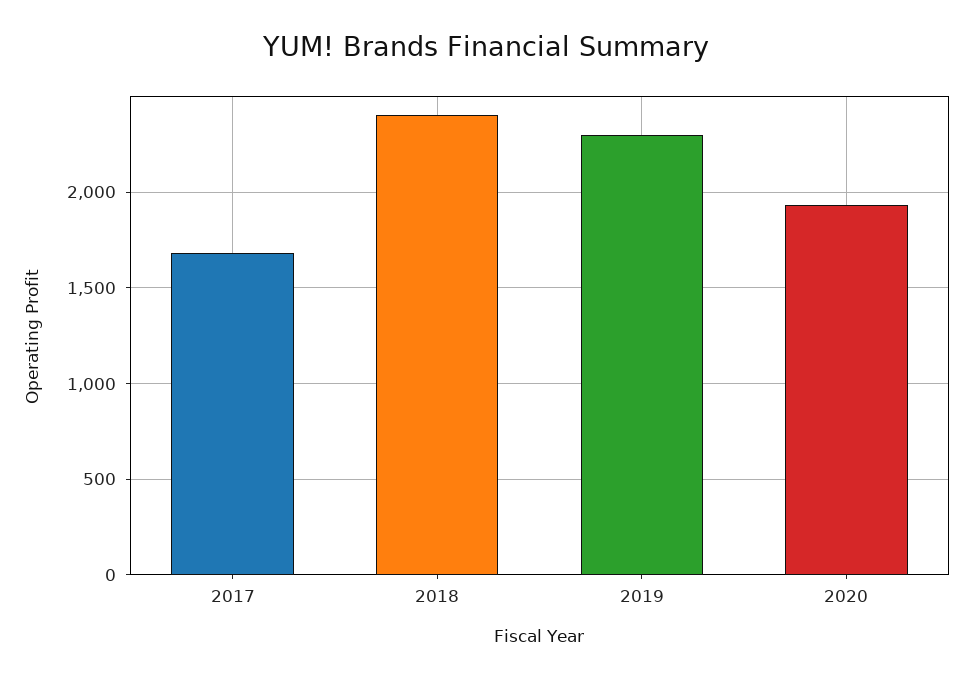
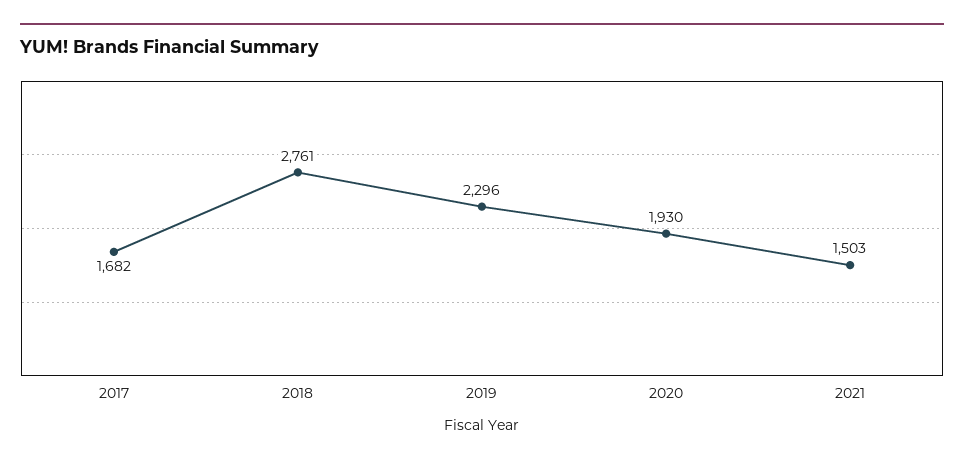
2018: 2400 -> 2761
2021: none -> 1503

